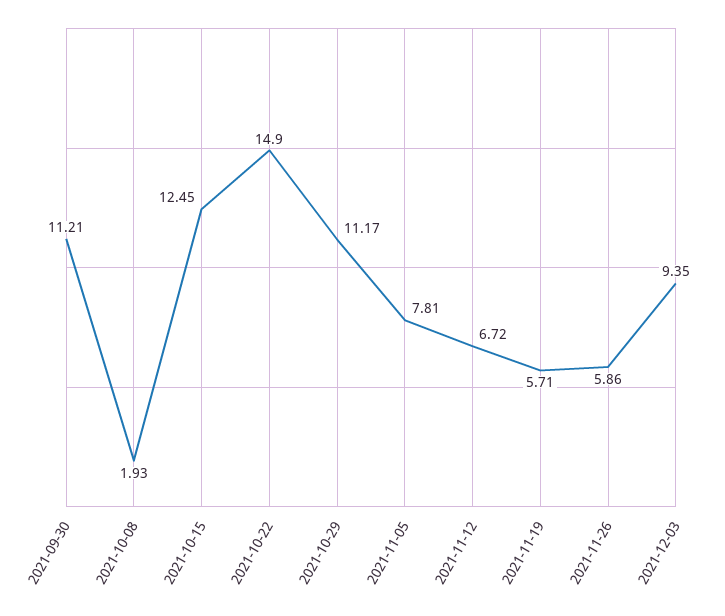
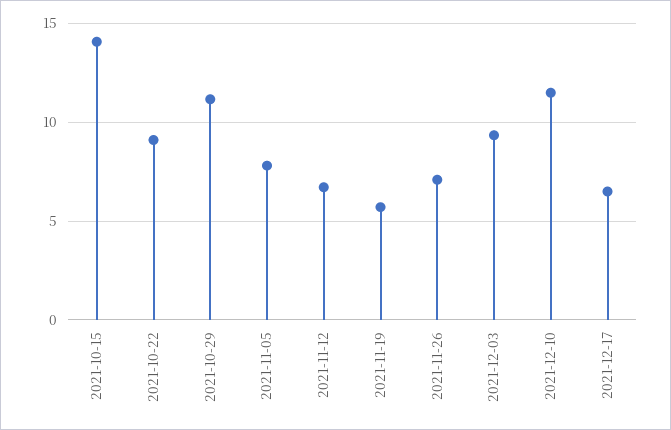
2021-09-30: 11.21 -> none
2021-10-08: 1.93 -> none
2021-10-15: 12.45 -> 14
2021-10-22: 14.9 -> 9
2021-11-26: 5.86 -> 7
2021-12-10: none -> 11.5
2021-12-17: none -> 6.5

